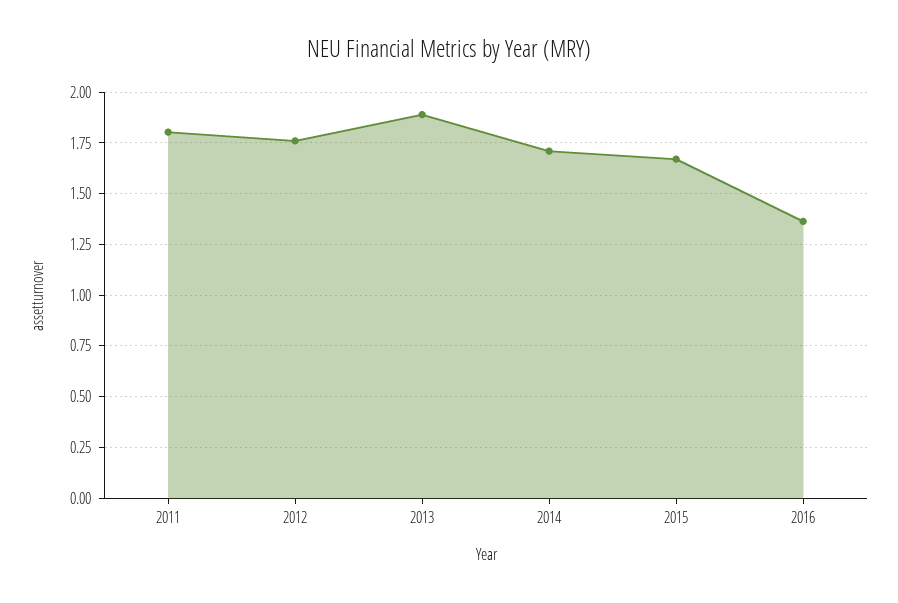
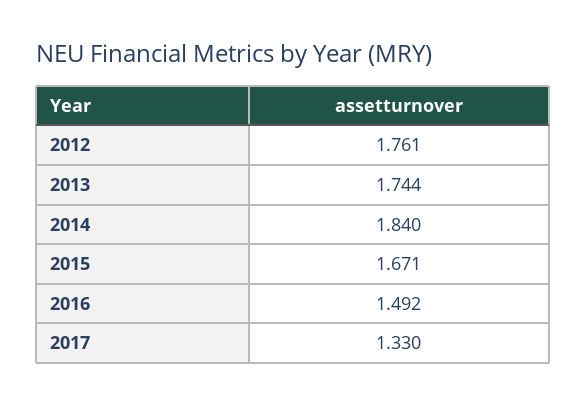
2011: 1.8 -> none
2013: 1.9 -> 1.744
2014: 1.7 -> 1.84
2016: 1.35 -> 1.492
2017: none -> 1.33

